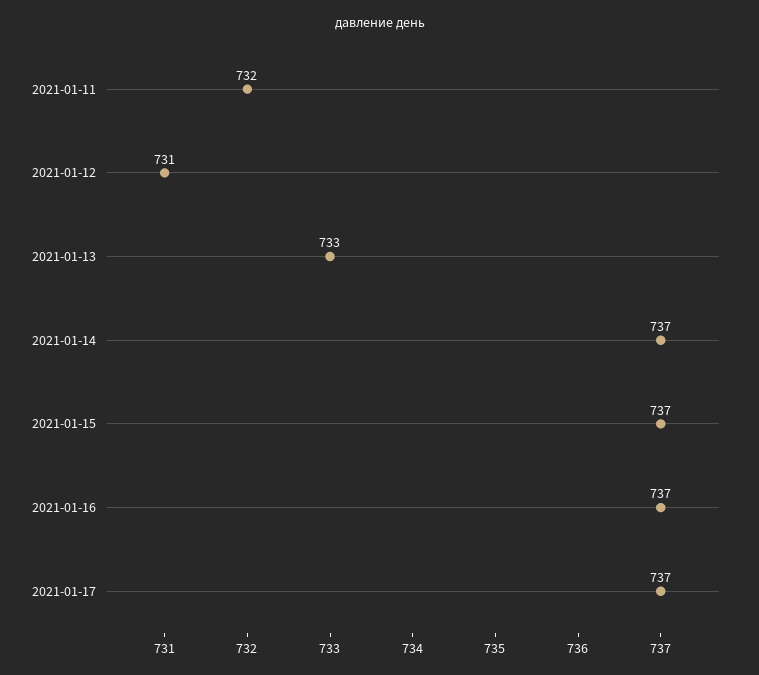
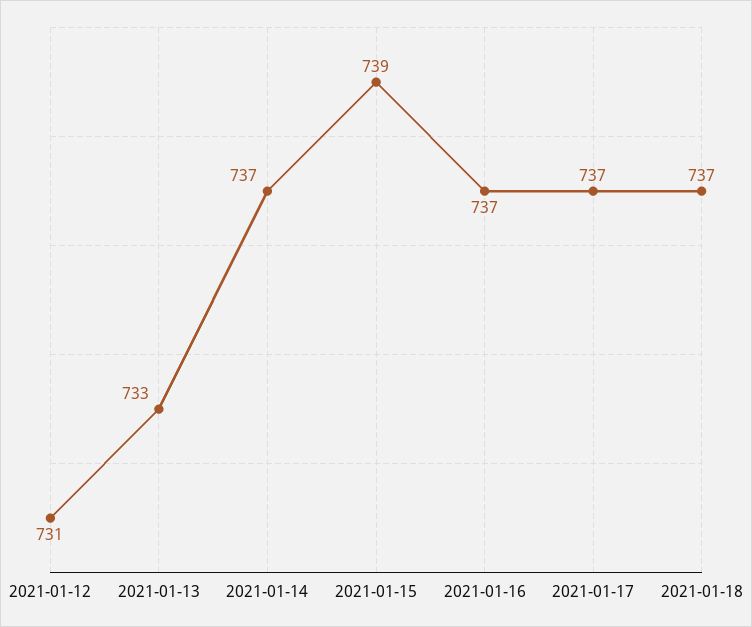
2021-01-11: 732 -> none
2021-01-15: 737 -> 739
2021-01-18: none -> 737

